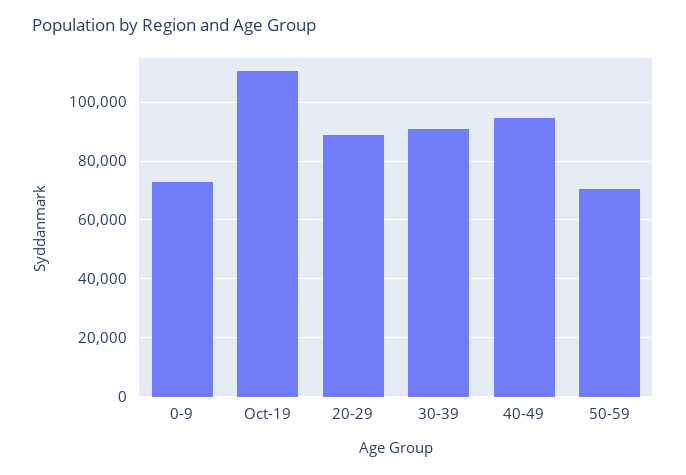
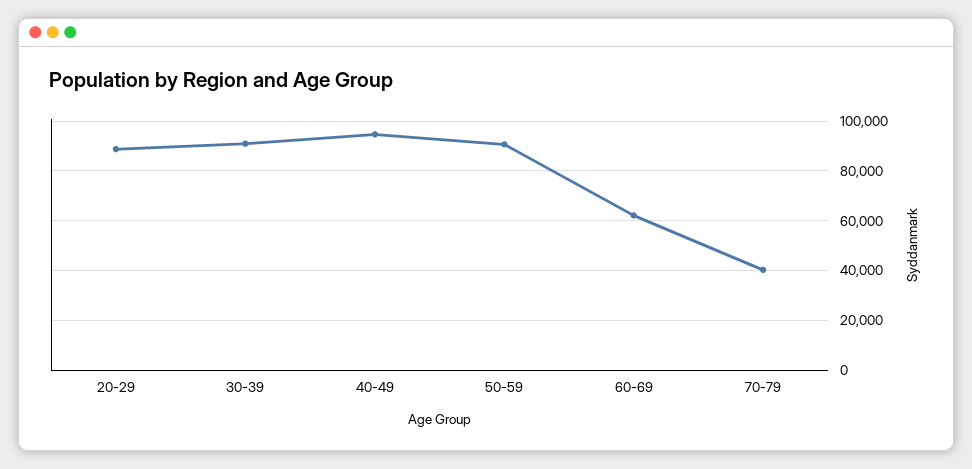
0-9: 72500 -> none
Oct-19: 110000 -> none
50-59: 70000 -> 90000
60-69: none -> 62500
70-79: none -> 40000

